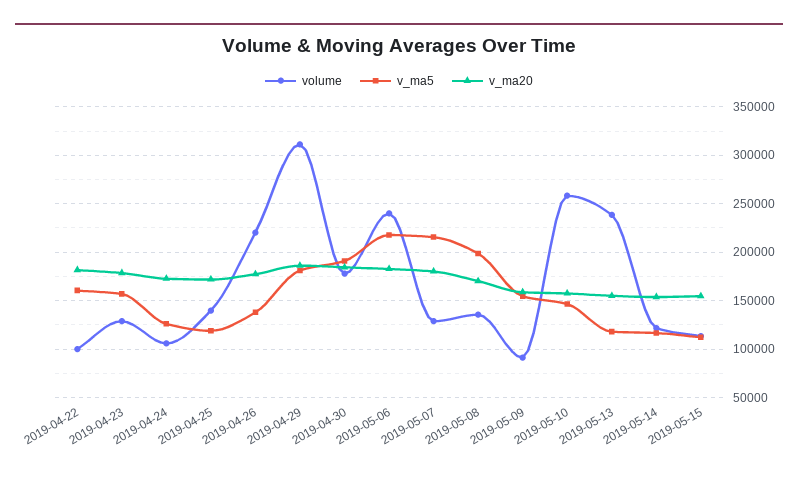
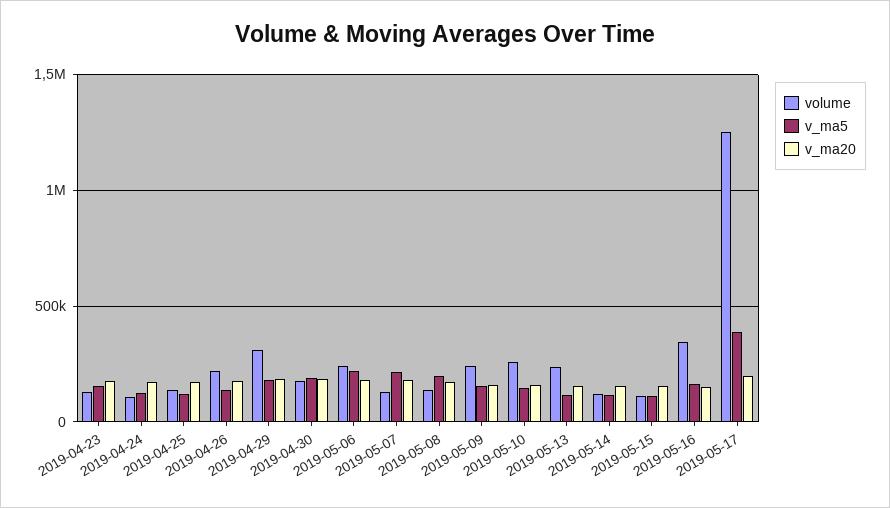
volume, 2019-04-22: 100000 -> none
v_ma5, 2019-04-22: 160000 -> none
v_ma20, 2019-04-22: 180000 -> none
volume, 2019-05-09: 90000 -> 250000
volume, 2019-05-16: none -> 350000
v_ma5, 2019-05-16: none -> 150000
v_ma20, 2019-05-16: none -> 150000
volume, 2019-05-17: none -> 1250000
v_ma5, 2019-05-17: none -> 400000
v_ma20, 2019-05-17: none -> 200000

